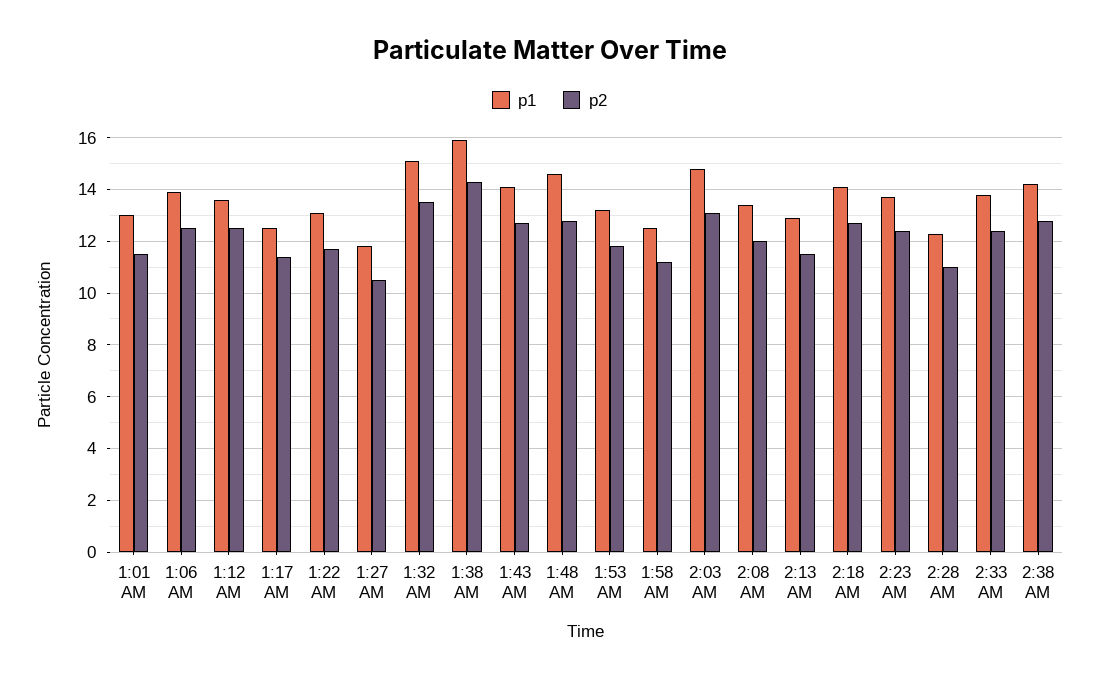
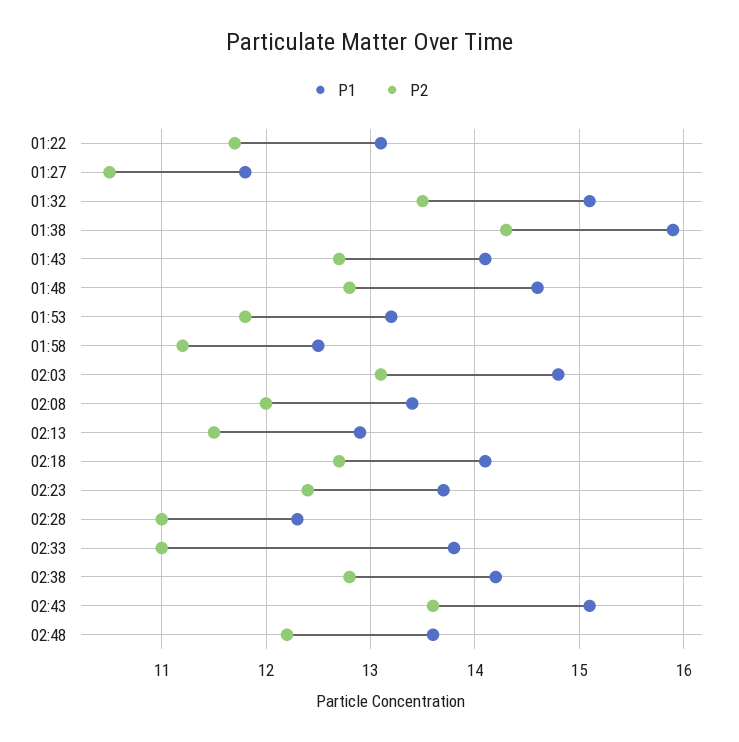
p1, 1:01 AM: 13 -> none
p2, 1:01 AM: 11.5 -> none
p1, 1:06 AM: 14 -> none
p2, 1:06 AM: 12.5 -> none
p1, 1:12 AM: 13.5 -> none
p2, 1:12 AM: 12.5 -> none
p1, 1:17 AM: 12.5 -> none
p2, 1:17 AM: 11.5 -> none
p2, 2:33 AM: 12.5 -> 11
p1, 02:43: none -> 15.1
p2, 02:43: none -> 13.6
p1, 02:48: none -> 13.6
p2, 02:48: none -> 12.2

